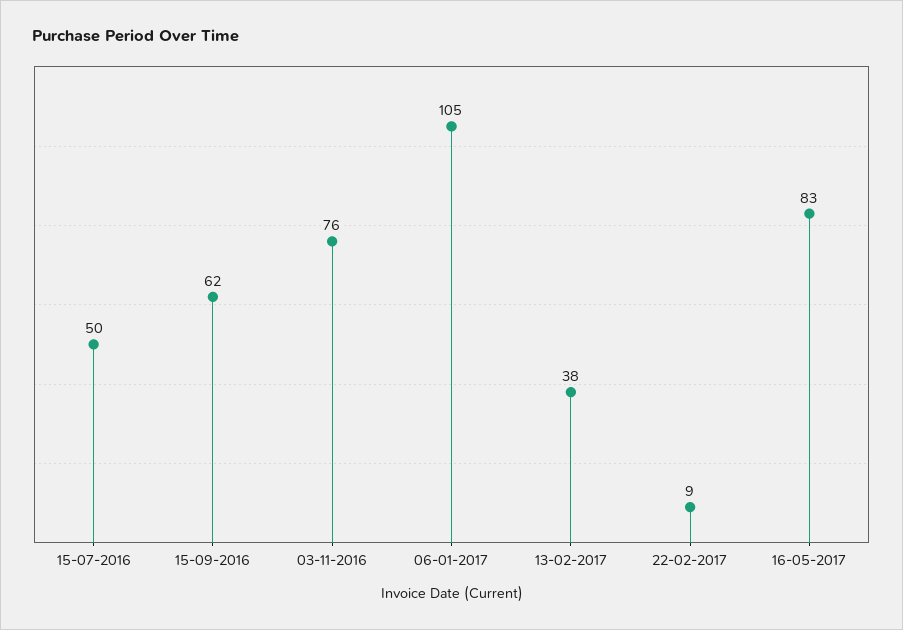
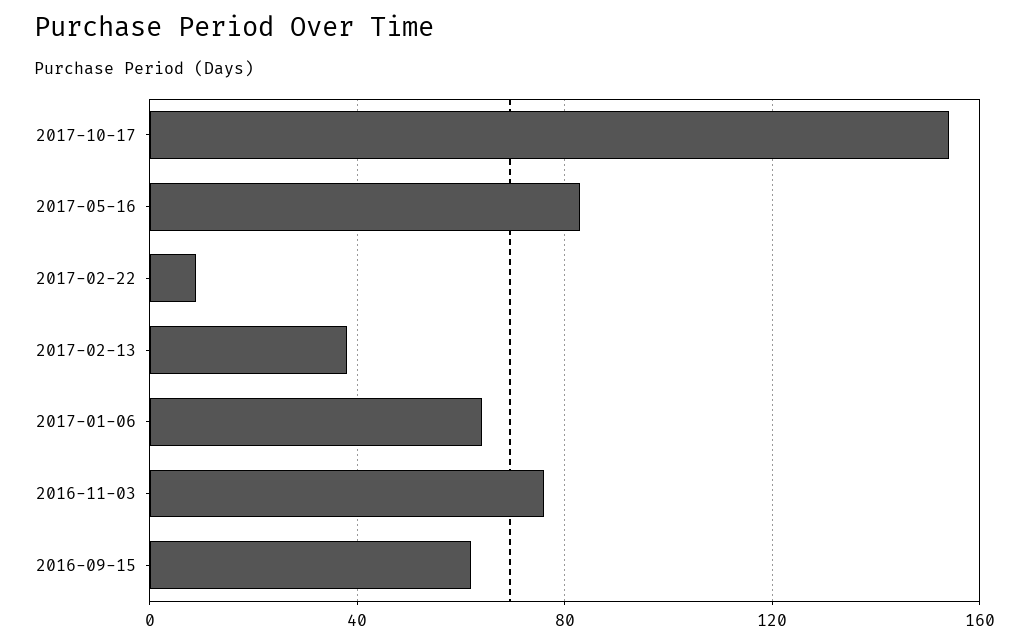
15-07-2016: 50 -> none
06-01-2017: 105 -> 65
2017-10-17: none -> 155

